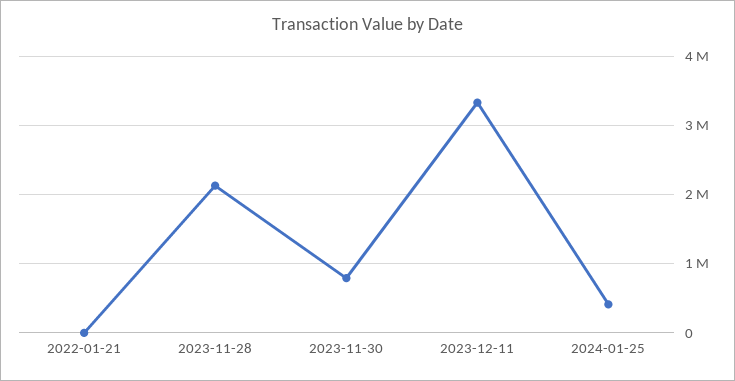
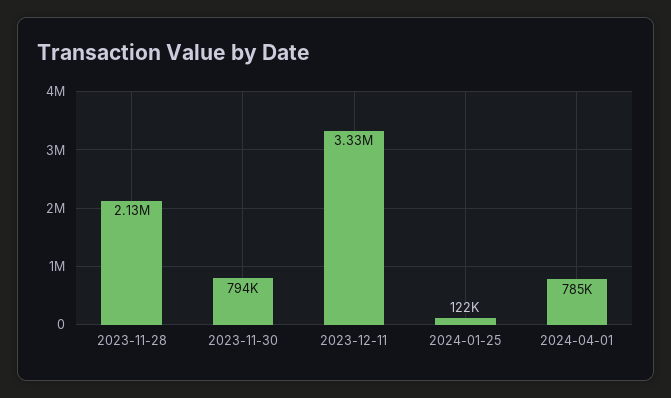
2022-01-21: 0 -> none
2024-01-25: 400000 -> 122000
2024-04-01: none -> 785000

